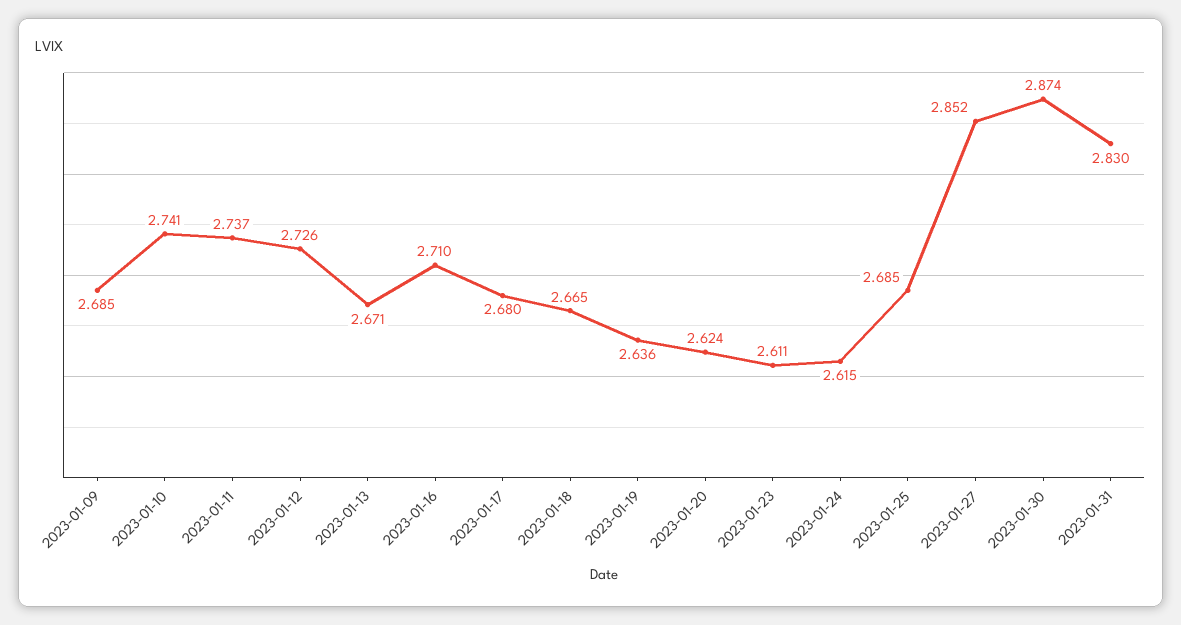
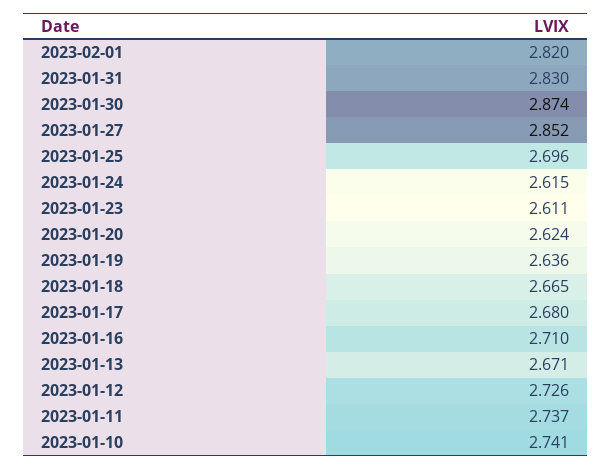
2023-01-09: 2.685 -> none
2023-01-25: 2.685 -> 2.696
2023-02-01: none -> 2.82

